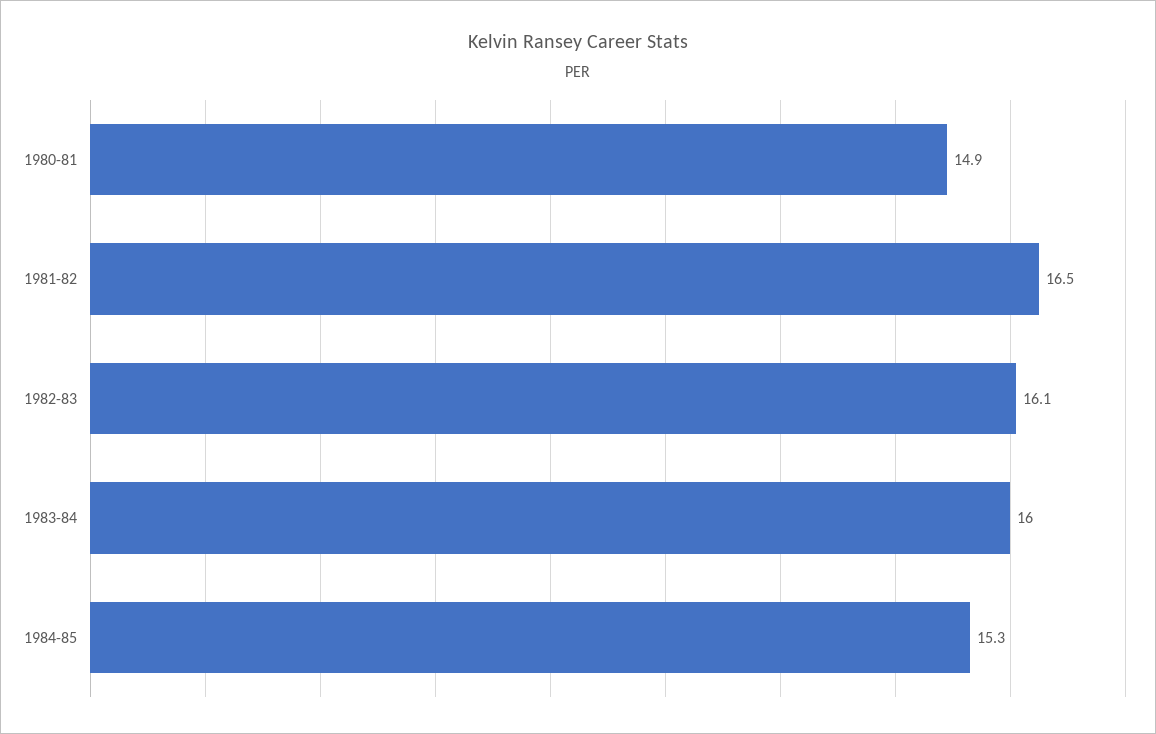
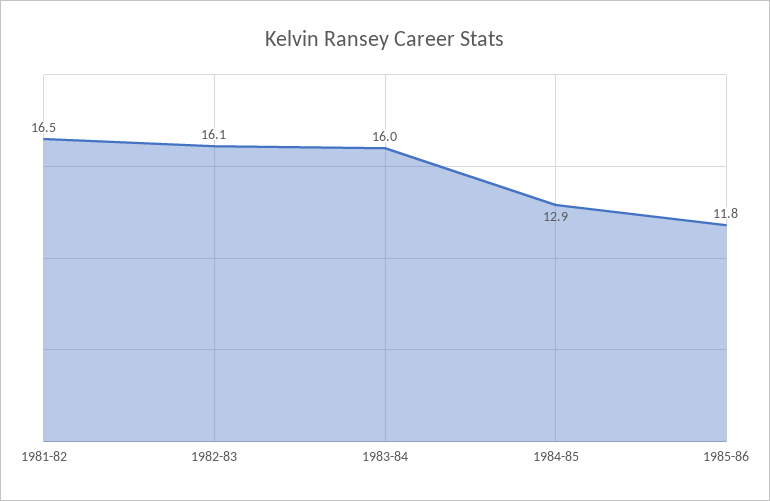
1980-81: 14.9 -> none
1984-85: 15.3 -> 12.9
1985-86: none -> 11.8

